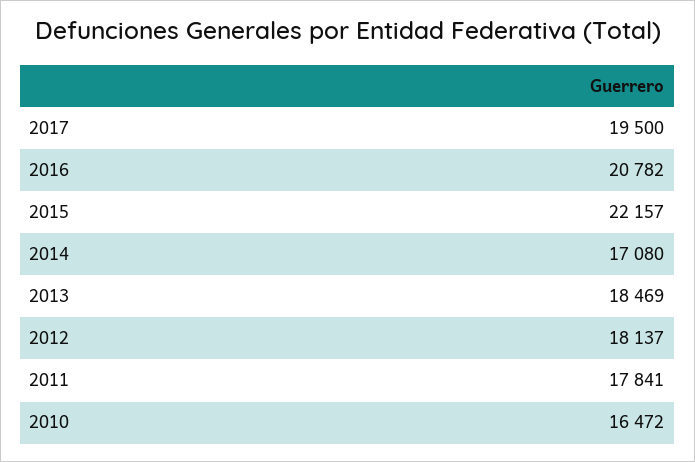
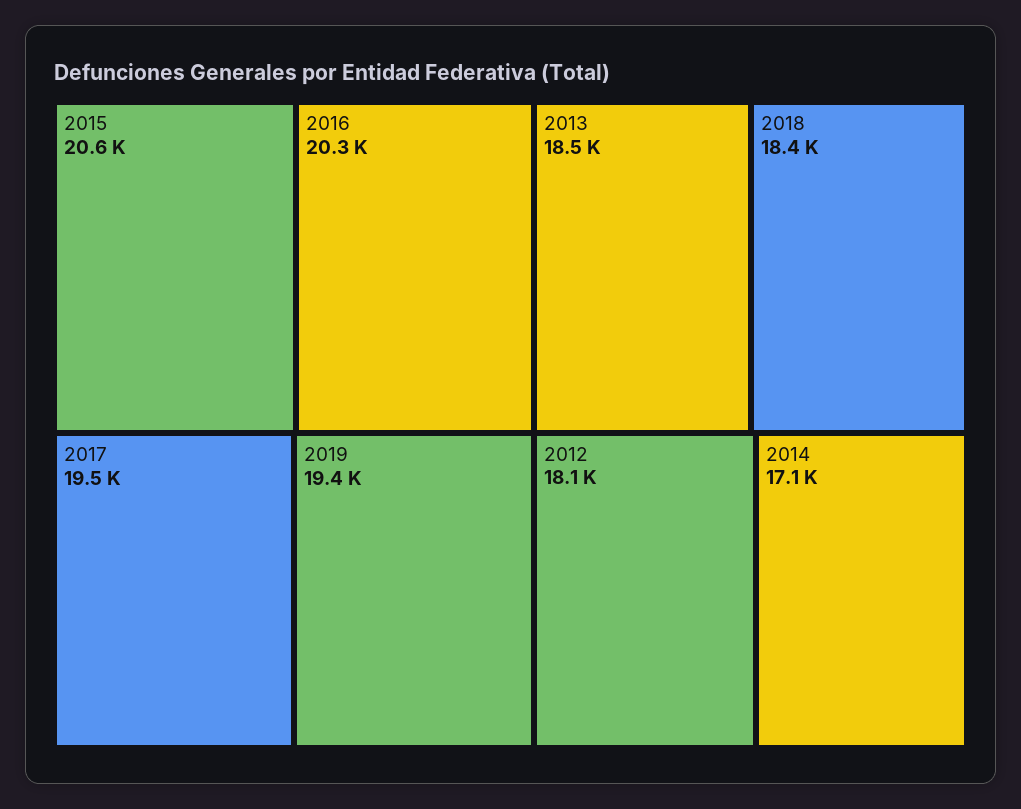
2016: 20782 -> 20300
2015: 22157 -> 20600
2011: 17841 -> none
2010: 16472 -> none
2019: none -> 19400
2018: none -> 18400

